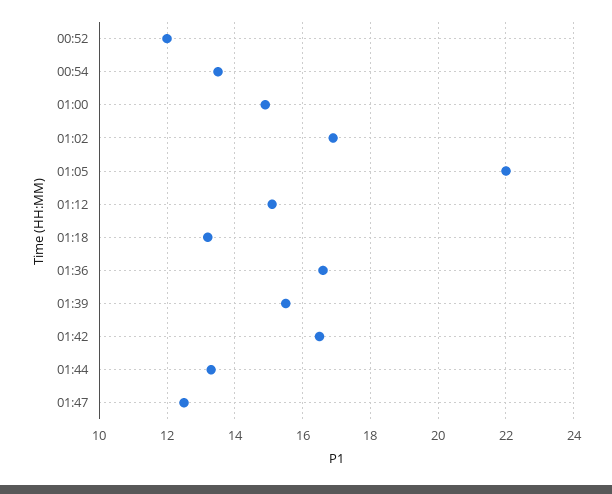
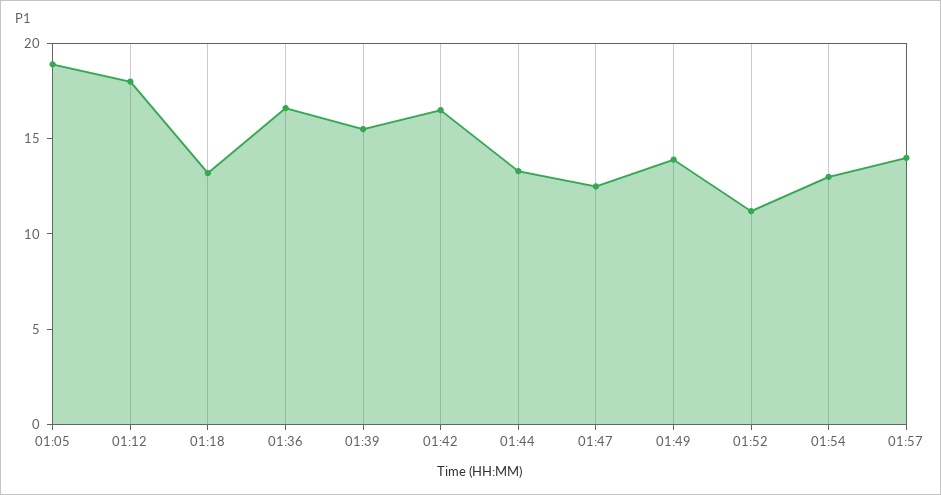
00:52: 12 -> none
00:54: 13.5 -> none
01:00: 15 -> none
01:02: 17 -> none
01:05: 22 -> 19
01:12: 15 -> 18
01:49: none -> 14
01:52: none -> 11
01:54: none -> 13
01:57: none -> 14

